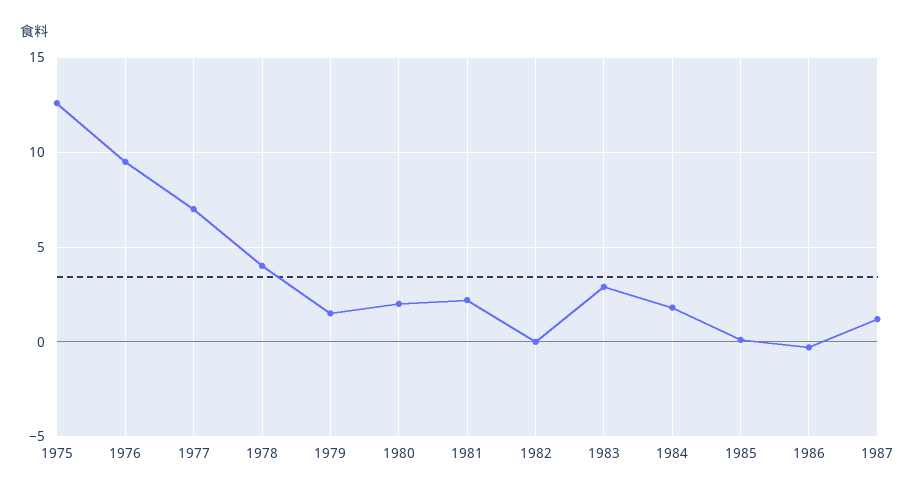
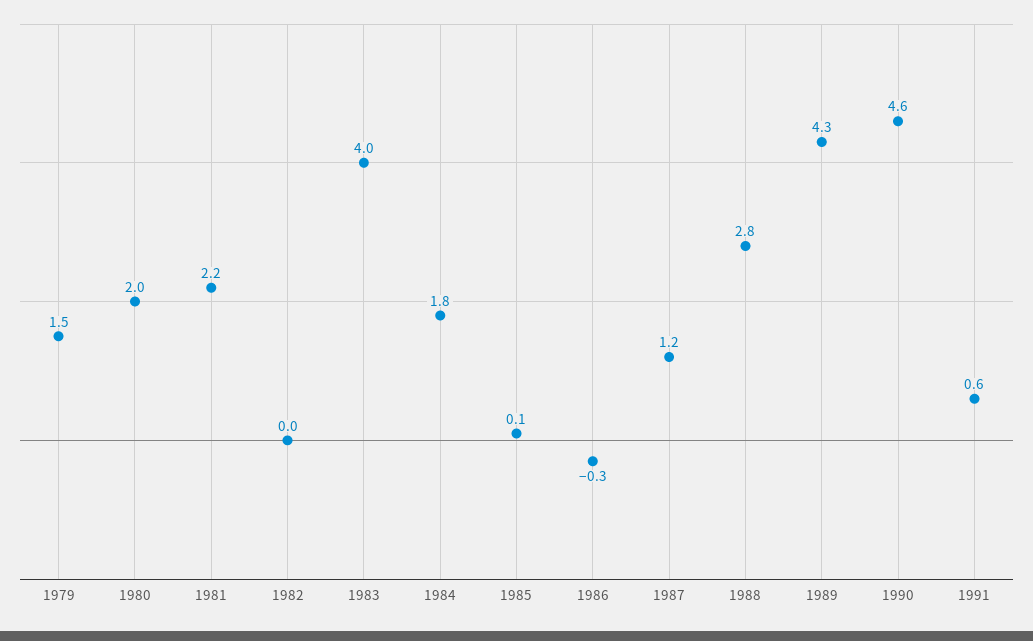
1975: 12.5 -> none
1976: 9.5 -> none
1977: 7 -> none
1978: 4 -> none
1983: 3 -> 4
1988: none -> 2.8
1989: none -> 4.3
1990: none -> 4.6
1991: none -> 0.6

